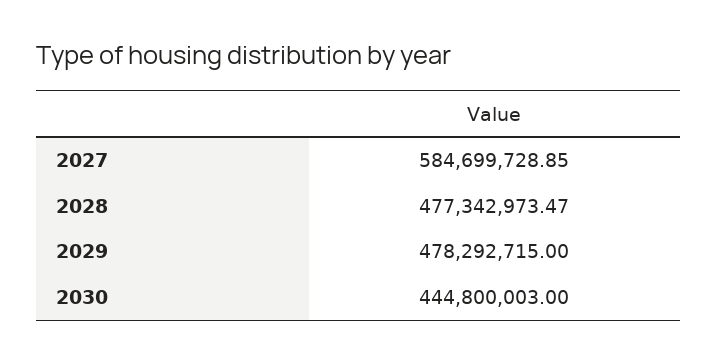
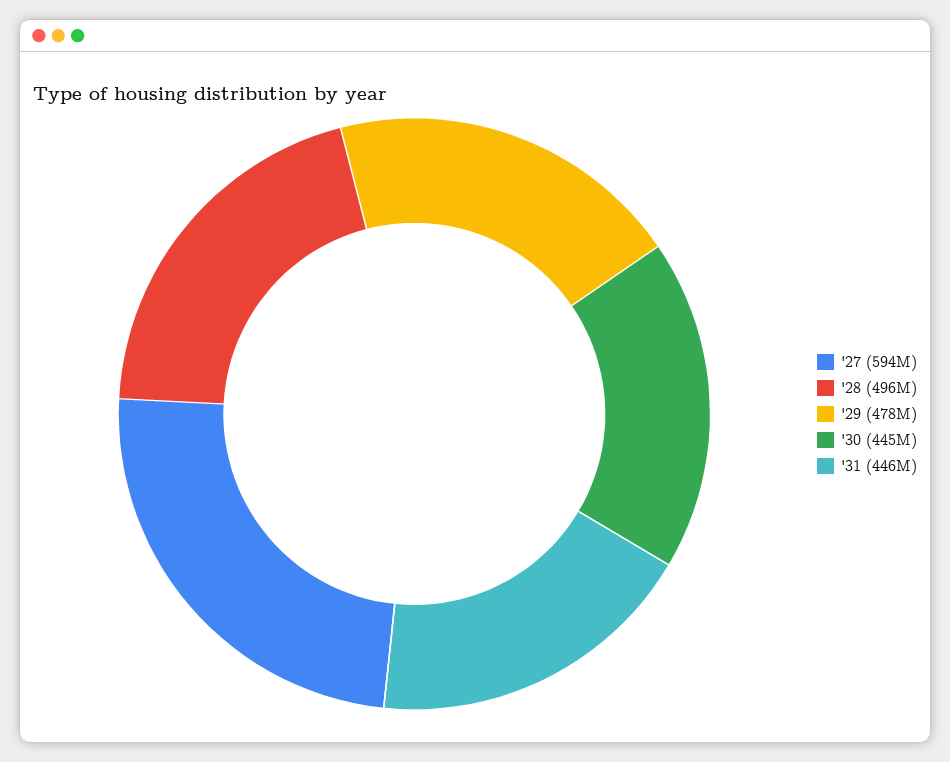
2027: 584699728.85 -> 594000000
2028: 477342973.47 -> 496000000
'31: none -> 446000000

